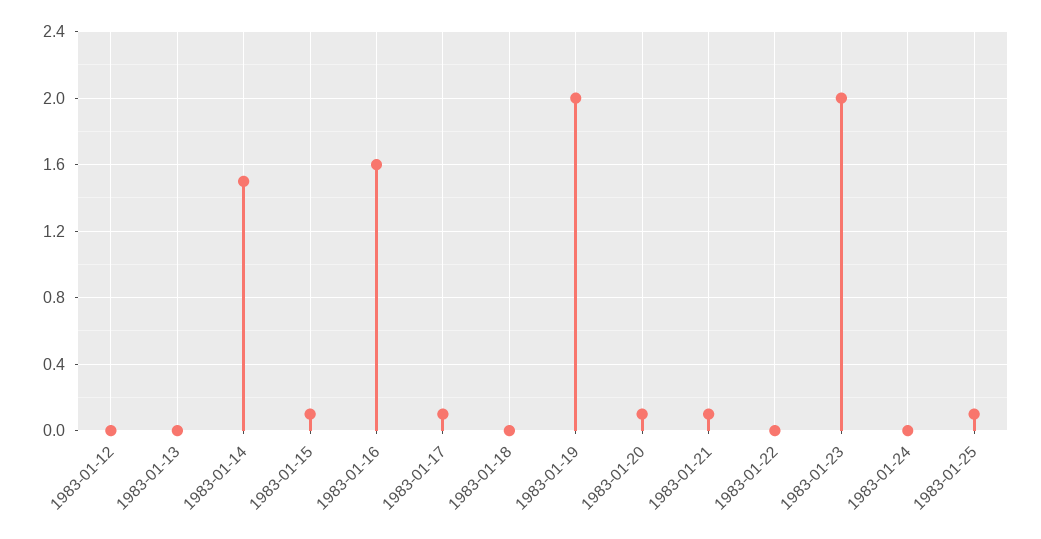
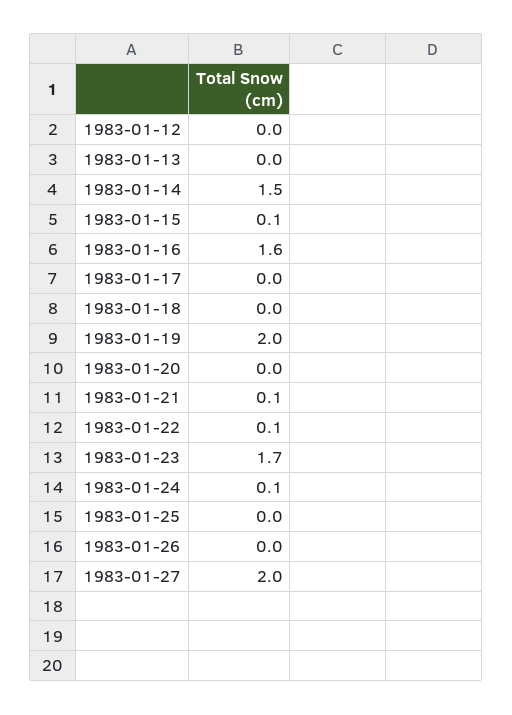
1983-01-17: 0.1 -> 0
1983-01-20: 0.1 -> 0
1983-01-22: 0 -> 0.1
1983-01-23: 2 -> 1.7
1983-01-24: 0 -> 0.1
1983-01-25: 0.1 -> 0
1983-01-26: none -> 0
1983-01-27: none -> 2

